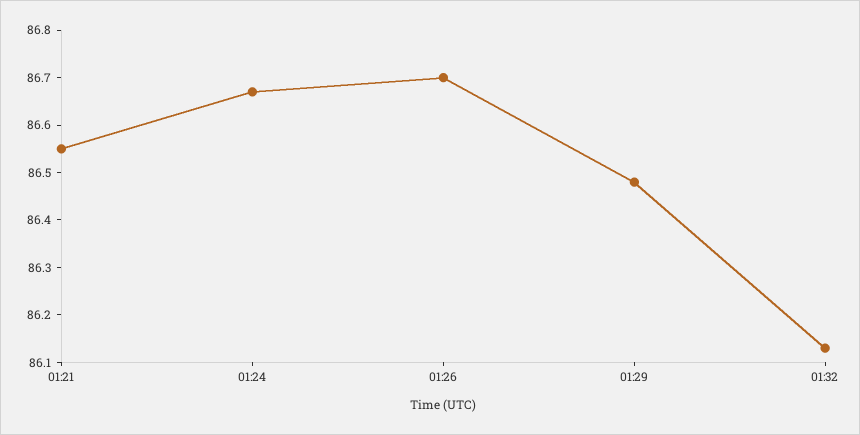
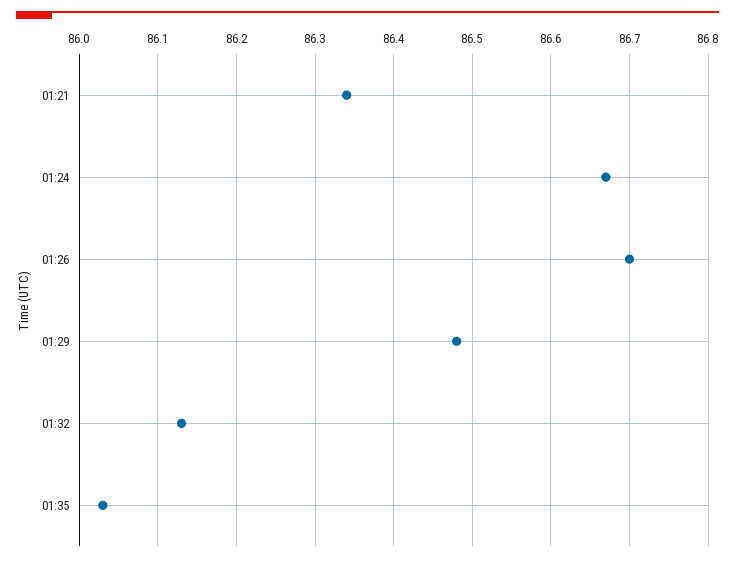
01:21: 86.55 -> 86.34
01:35: none -> 86.03

